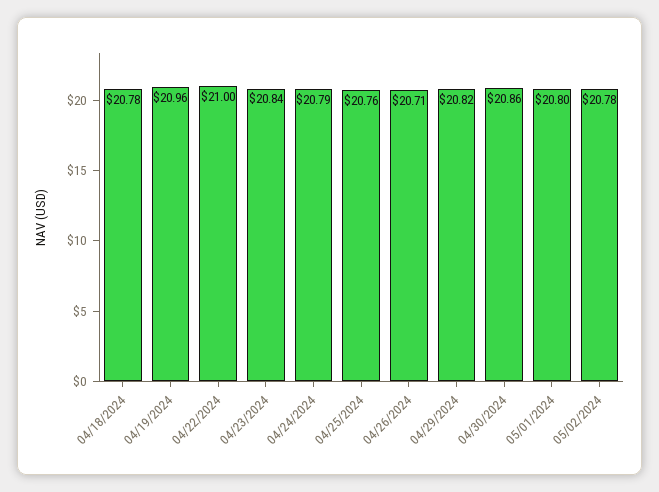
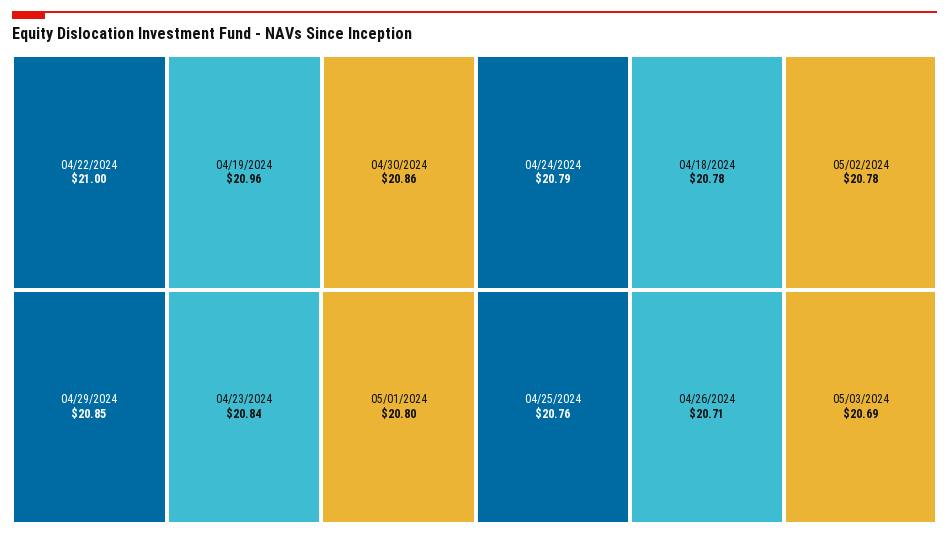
04/29/2024: 20.82 -> 20.85
05/03/2024: none -> 20.69

